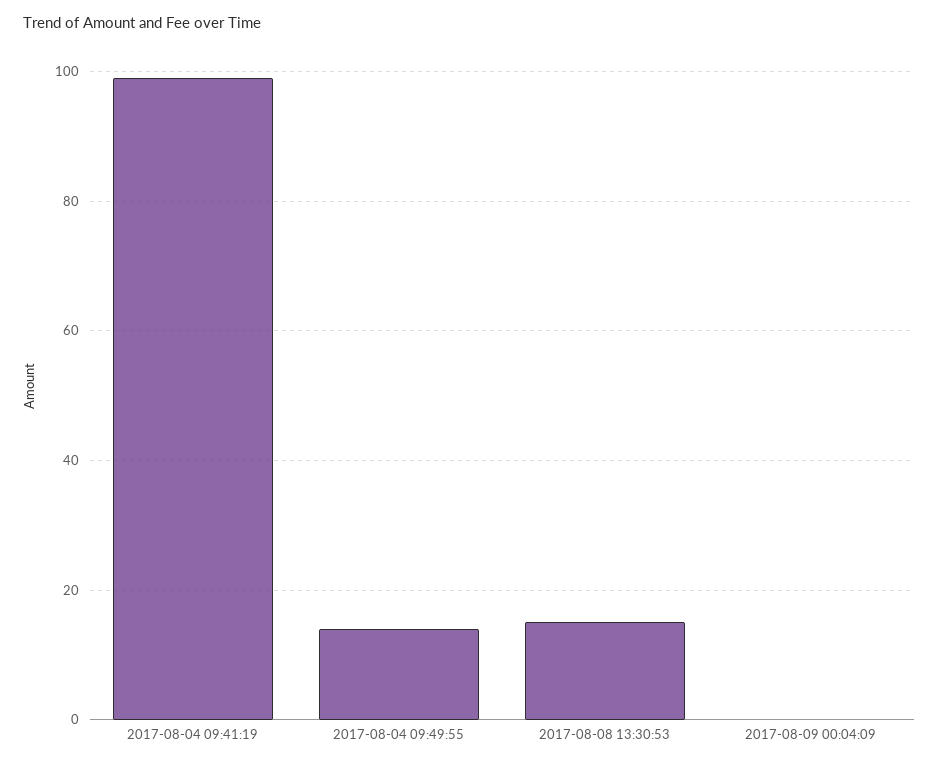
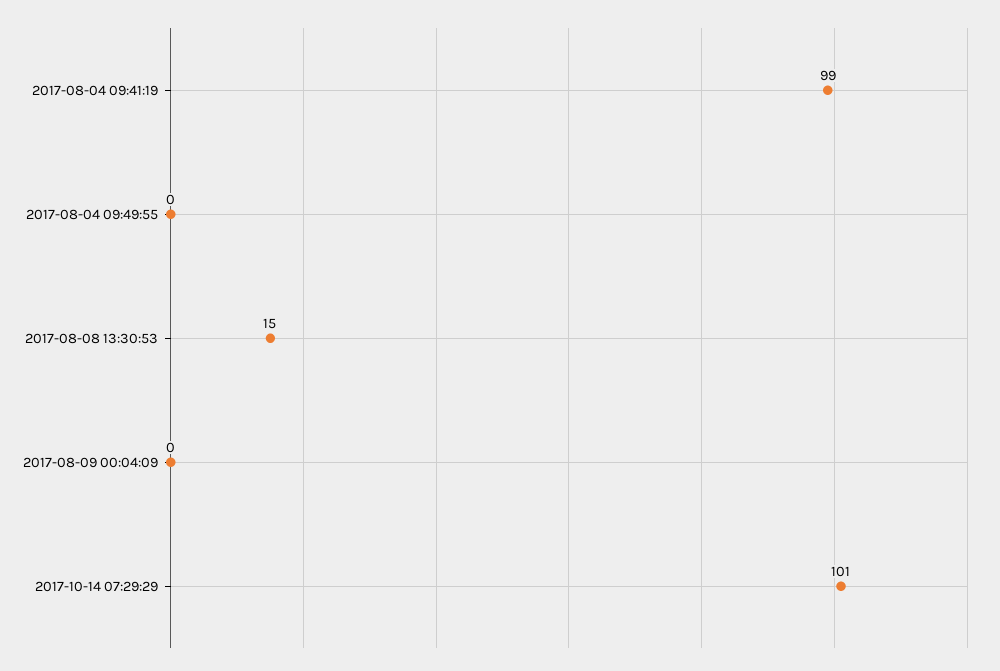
2017-08-04 09:49:55: 15 -> 0
2017-10-14 07:29:29: none -> 101

